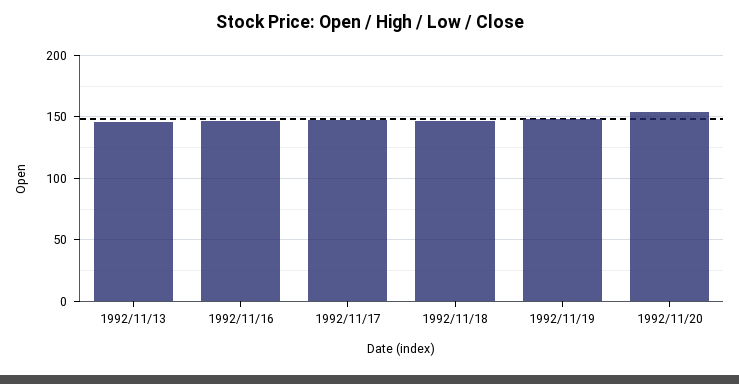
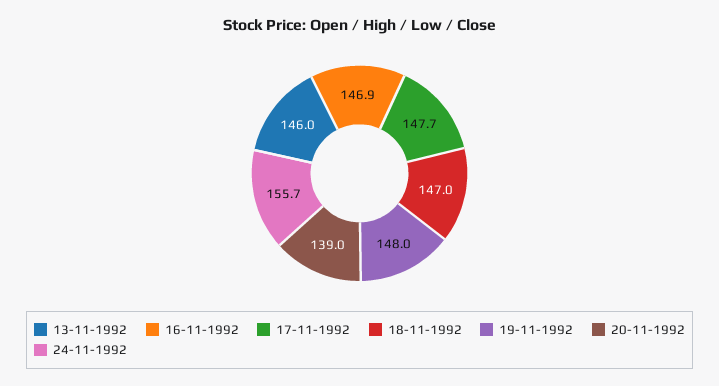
1992/11/20: 155 -> 139
24-11-1992: none -> 155.7

